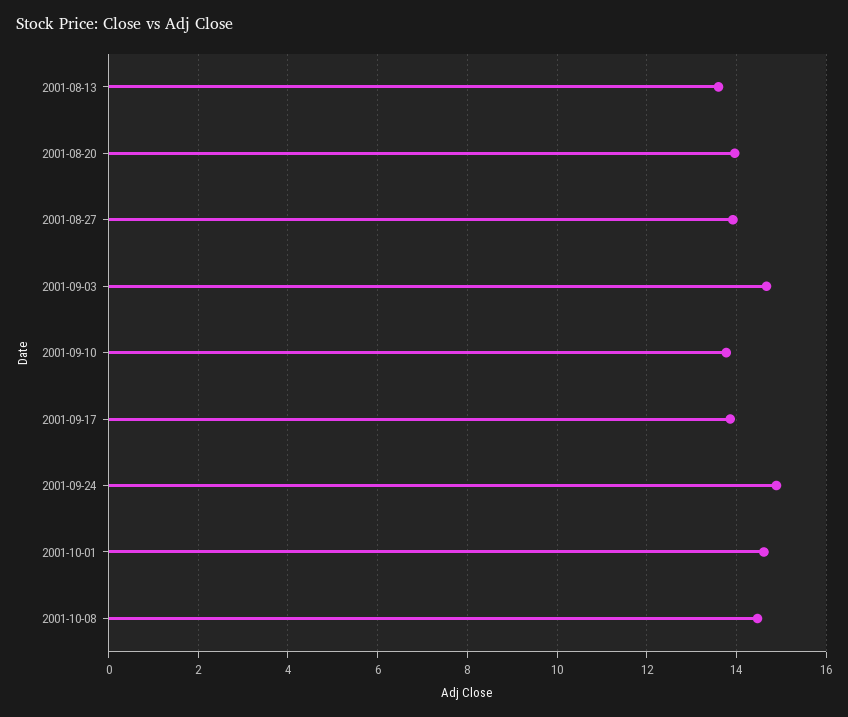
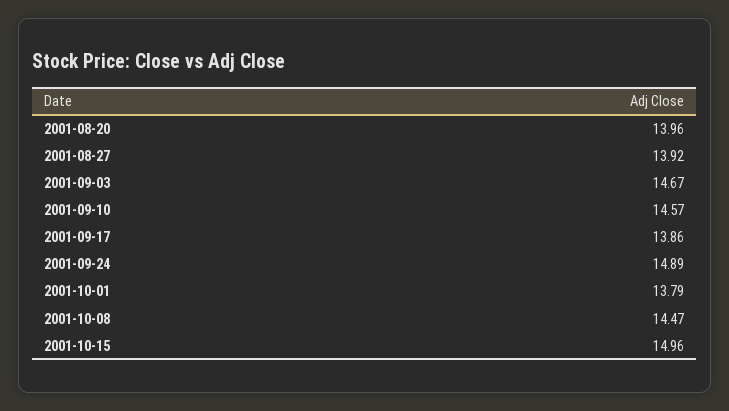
2001-08-13: 13.6 -> none
2001-09-10: 13.8 -> 14.57
2001-10-01: 14.6 -> 13.79
2001-10-15: none -> 14.96

